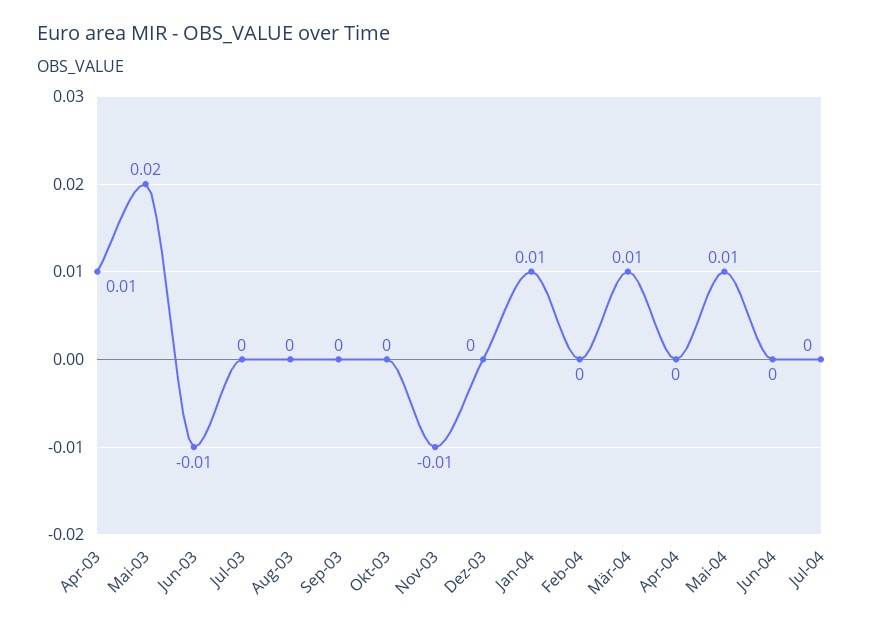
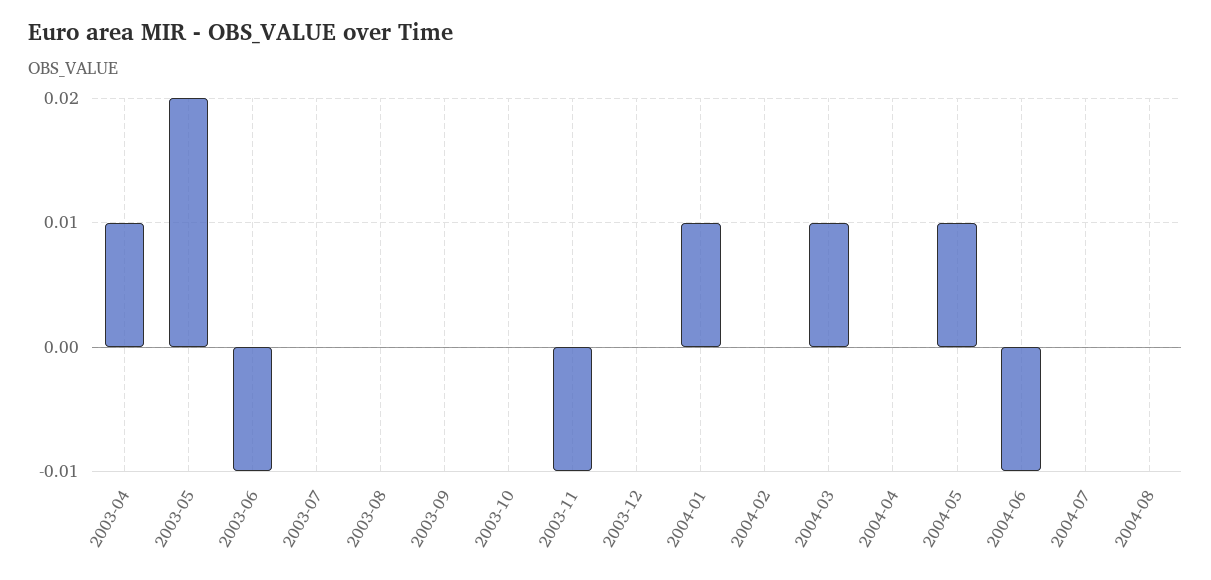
Jun-04: 0 -> -0.01
2004-08: none -> 0

